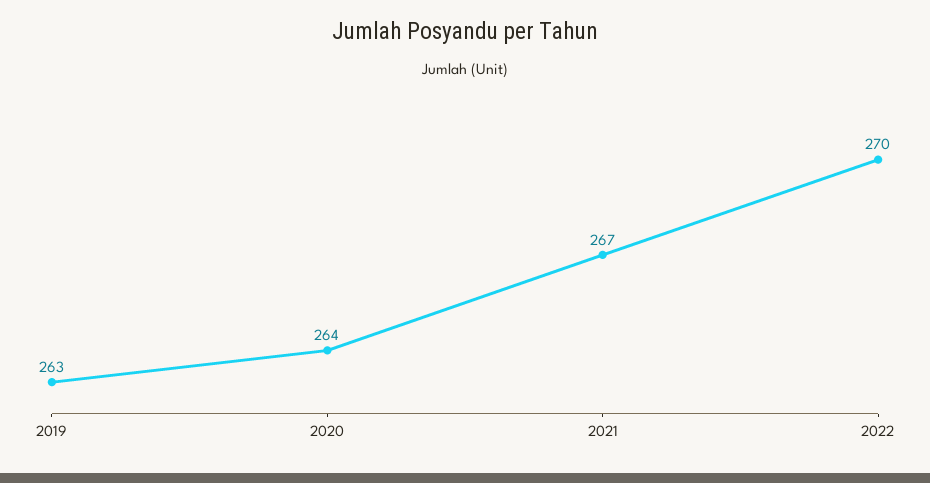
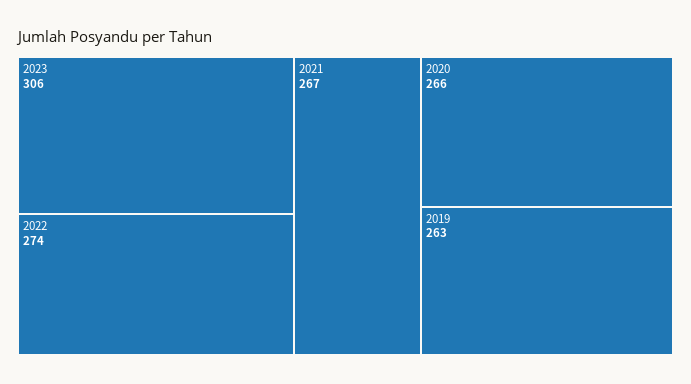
2020: 264 -> 266
2022: 270 -> 274
2023: none -> 306

